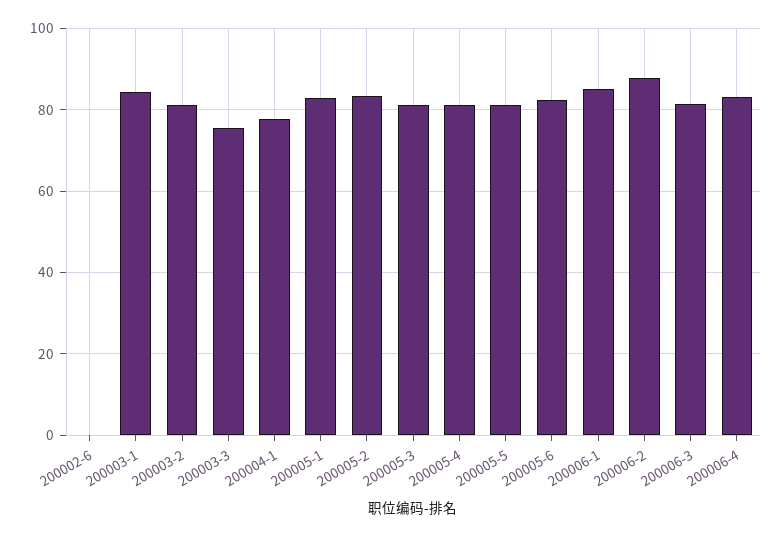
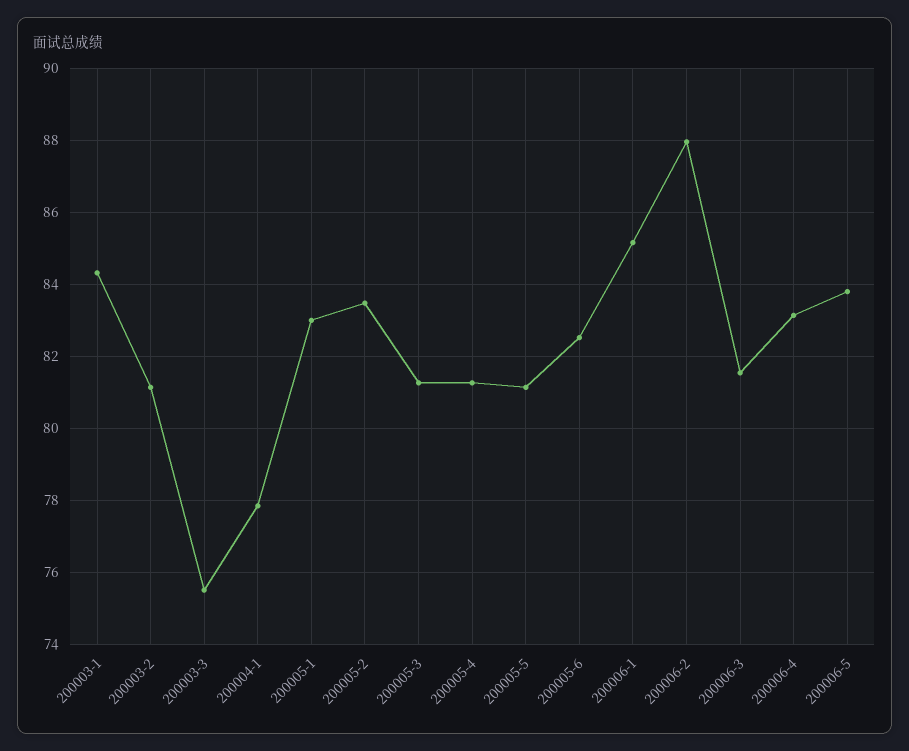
200002-6: 0 -> none
200006-5: none -> 83.8

